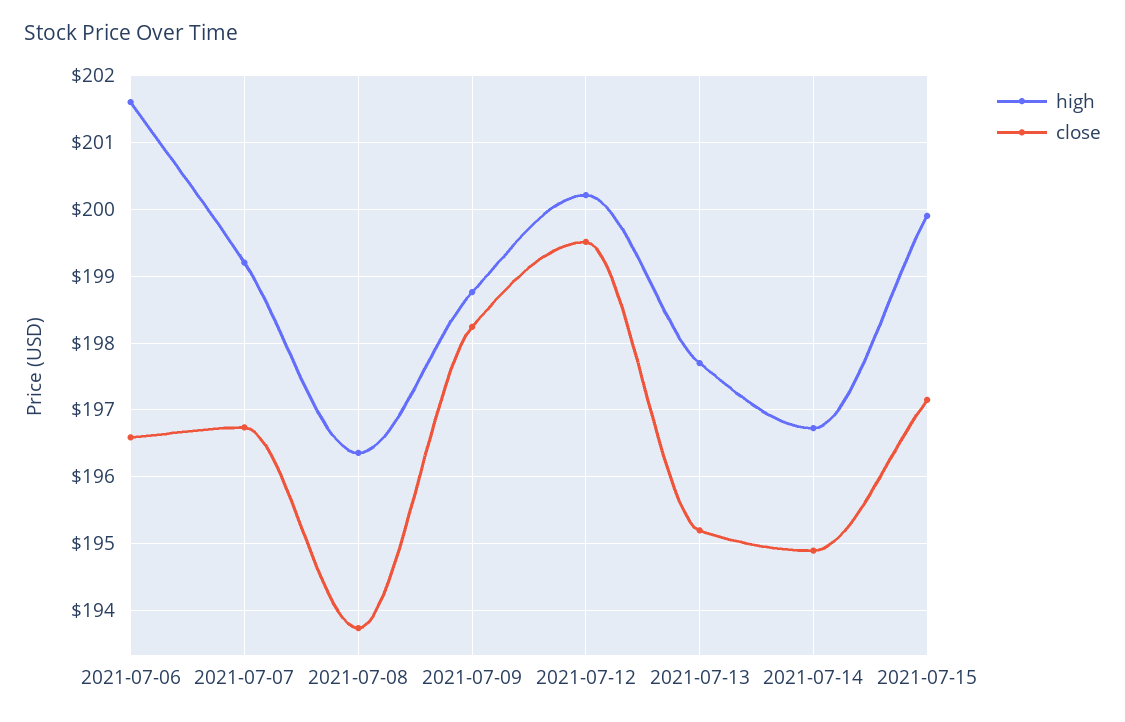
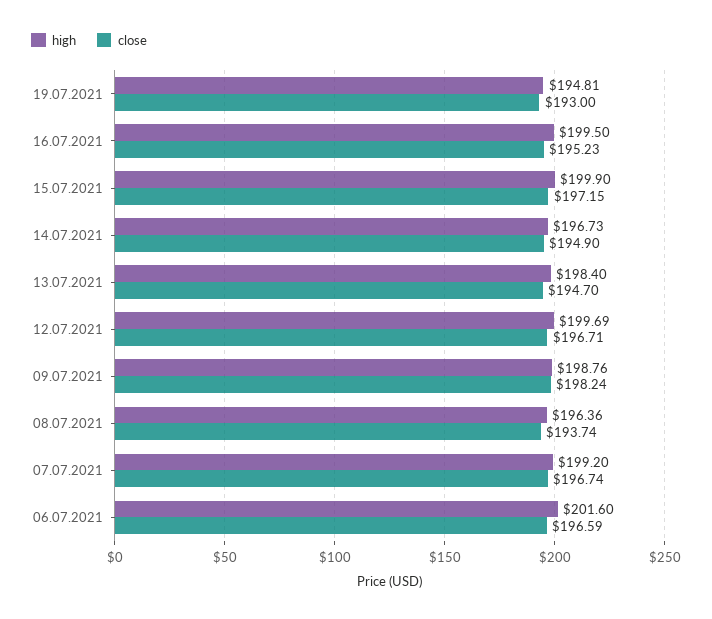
high, 2021-07-12: 200.2 -> 199.69
close, 2021-07-12: 199.5 -> 196.71
high, 2021-07-13: 197.7 -> 198.4
close, 2021-07-13: 195.2 -> 194.7
high, 19.07.2021: none -> 194.81
close, 19.07.2021: none -> 193
high, 16.07.2021: none -> 199.5
close, 16.07.2021: none -> 195.23

